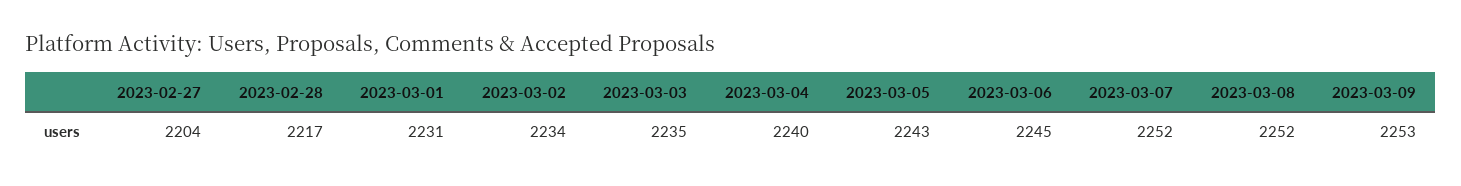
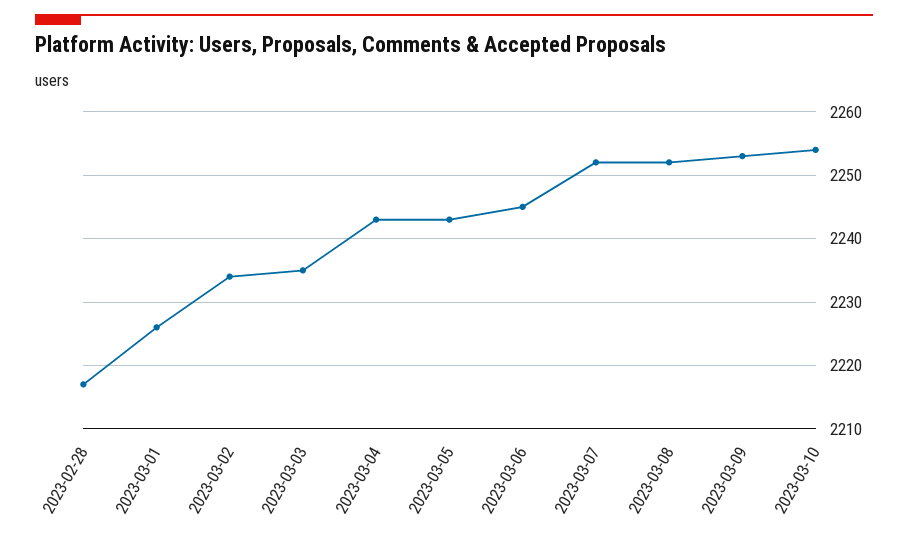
2023-02-27: 2204 -> none
2023-03-01: 2231 -> 2226
2023-03-04: 2240 -> 2243
2023-03-10: none -> 2254

